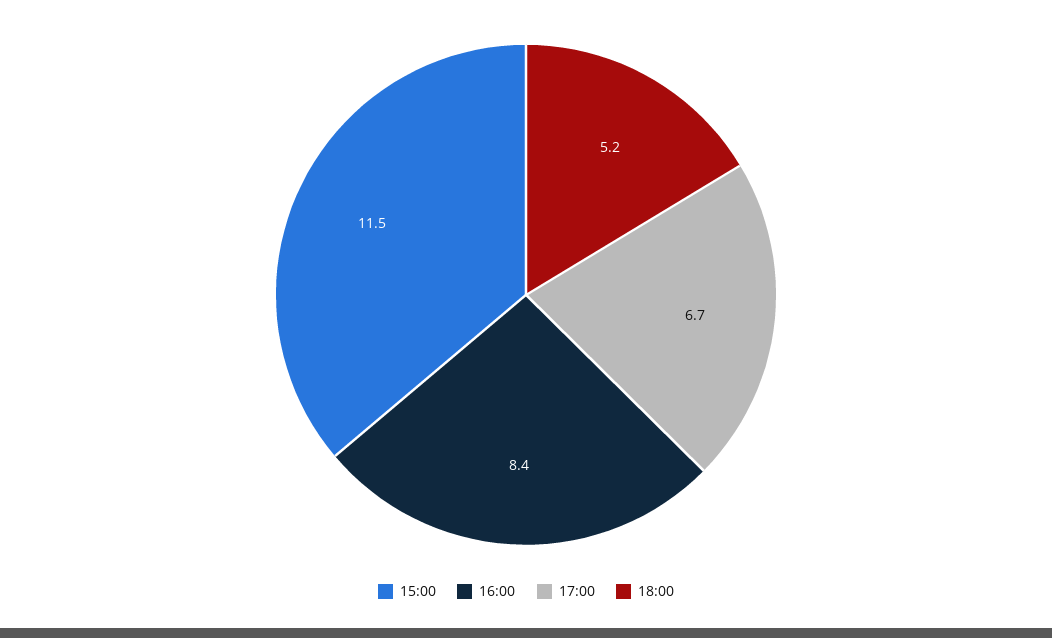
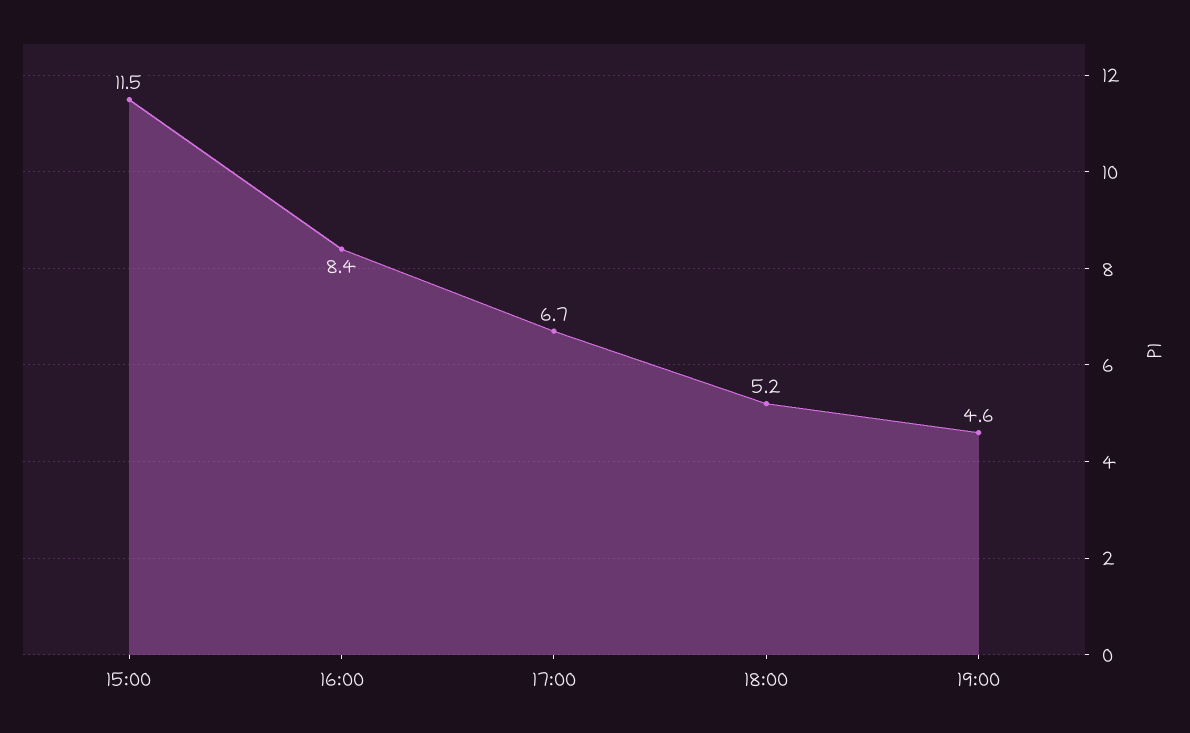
19:00: none -> 4.6

